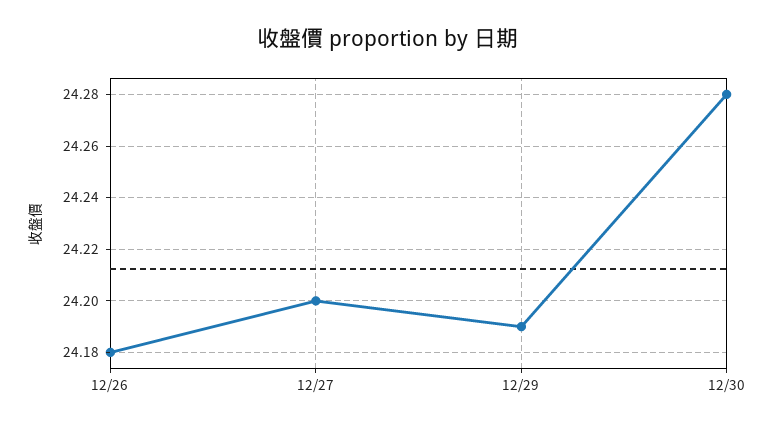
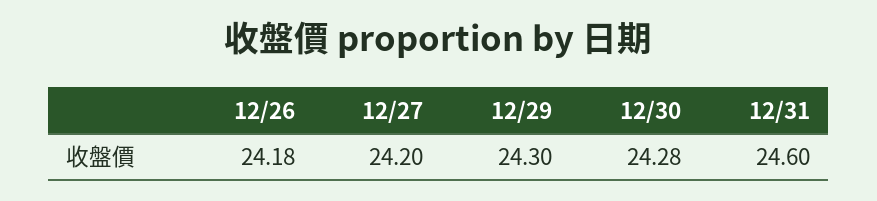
12/29: 24.19 -> 24.3
12/31: none -> 24.6

